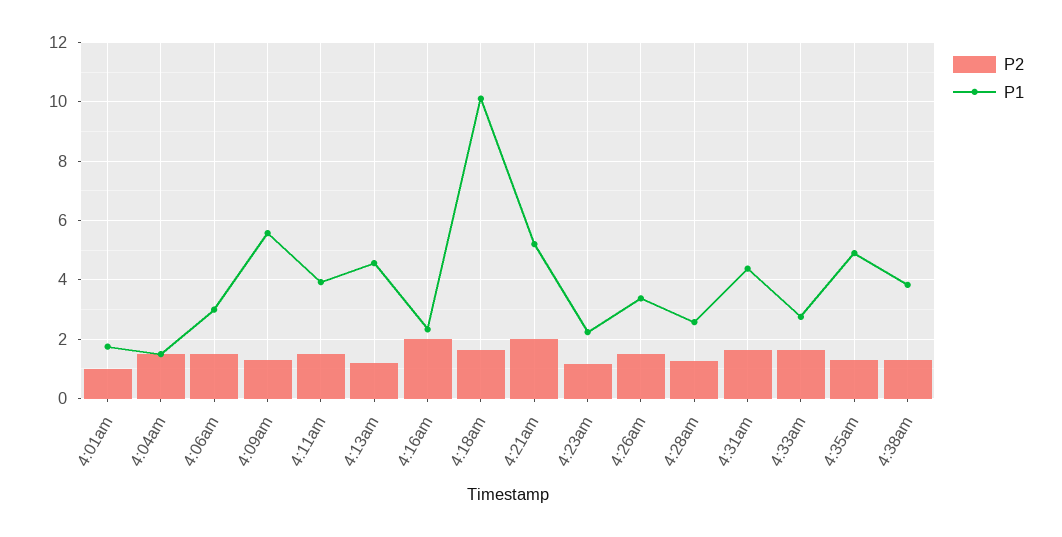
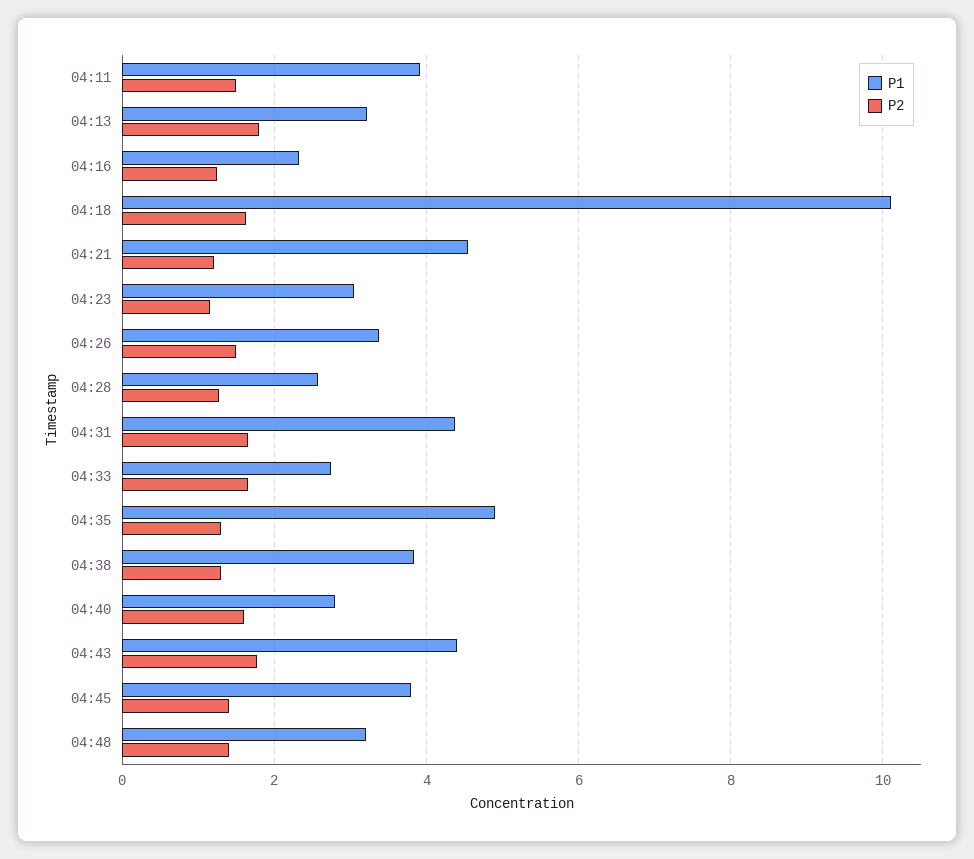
P2, 4:01am: 1 -> none
P1, 4:01am: 1.75 -> none
P2, 4:04am: 1.5 -> none
P1, 4:04am: 1.5 -> none
P2, 4:06am: 1.5 -> none
P1, 4:06am: 3 -> none
P2, 4:09am: 1.25 -> none
P1, 4:09am: 5.5 -> none
P2, 4:13am: 1.25 -> 1.8
P1, 4:13am: 4.5 -> 3.2
P2, 4:16am: 2 -> 1.2
P2, 4:21am: 2 -> 1.2
P1, 4:21am: 5.25 -> 4.6
P1, 4:23am: 2.25 -> 3
P1, 04:40: none -> 2.8
P2, 04:40: none -> 1.6
P1, 04:43: none -> 4.4
P2, 04:43: none -> 1.8
P1, 04:45: none -> 3.8
P2, 04:45: none -> 1.4
P1, 04:48: none -> 3.2
P2, 04:48: none -> 1.4

